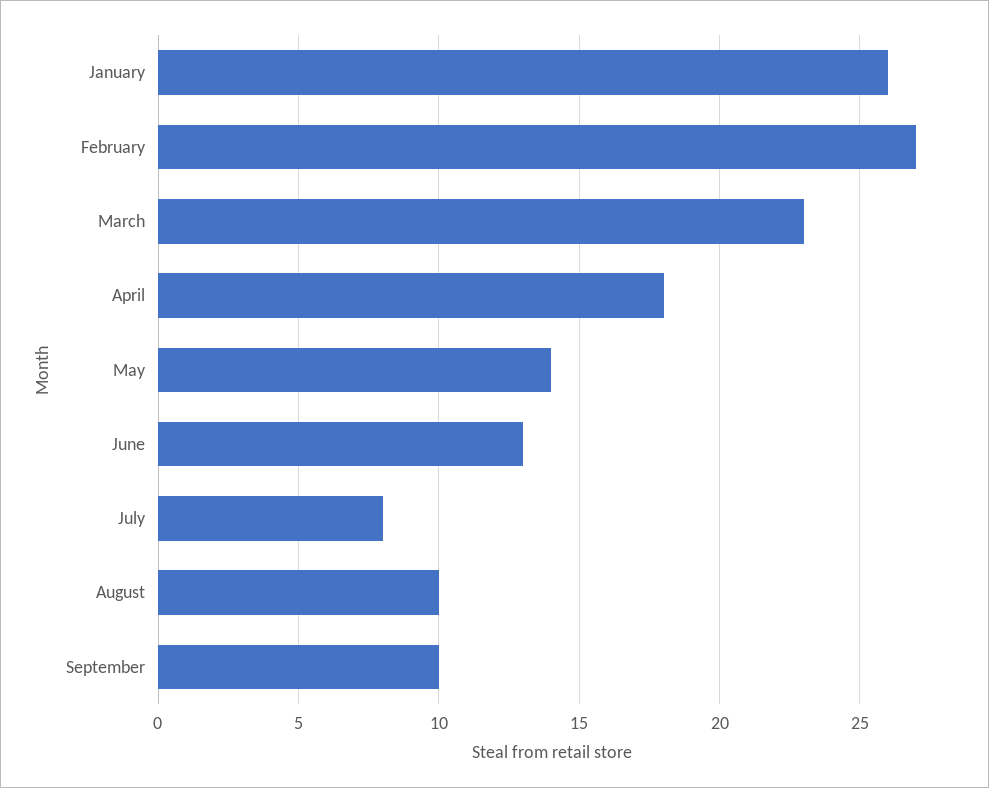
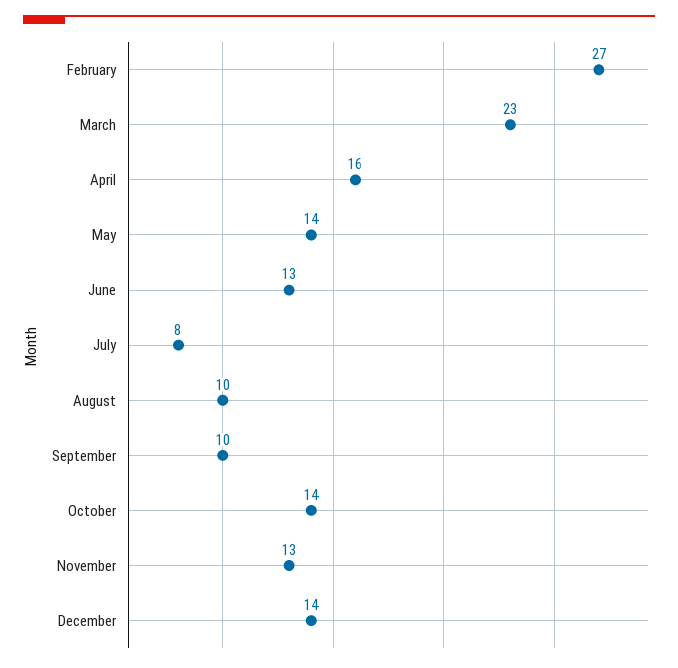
January: 26 -> none
April: 18 -> 16
October: none -> 14
November: none -> 13
December: none -> 14

